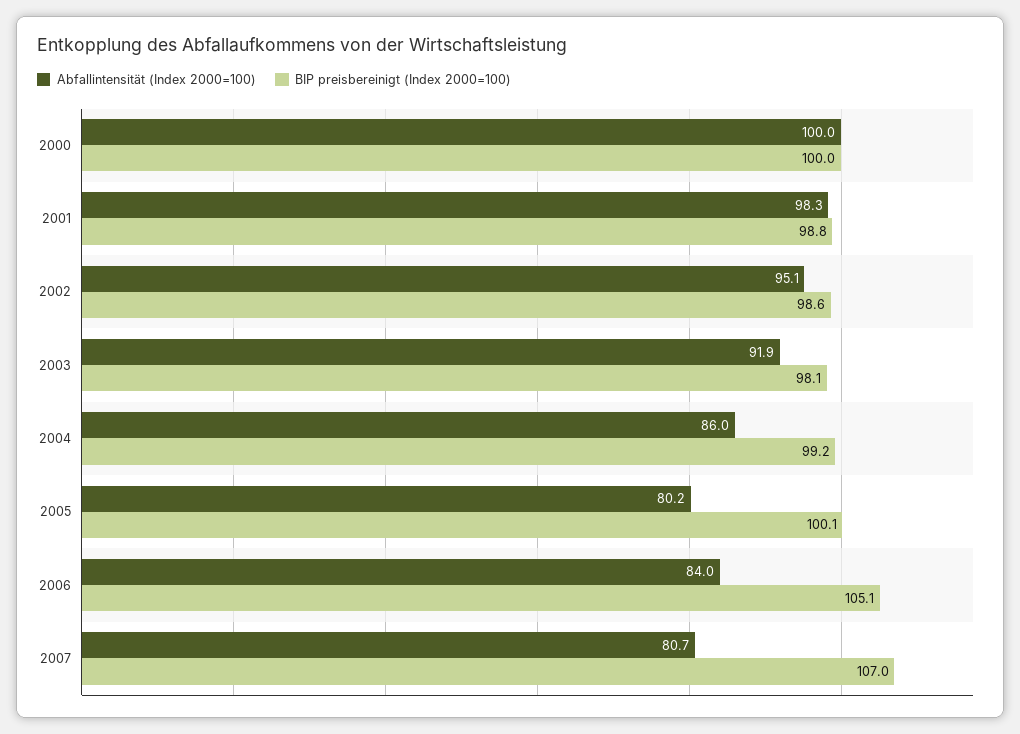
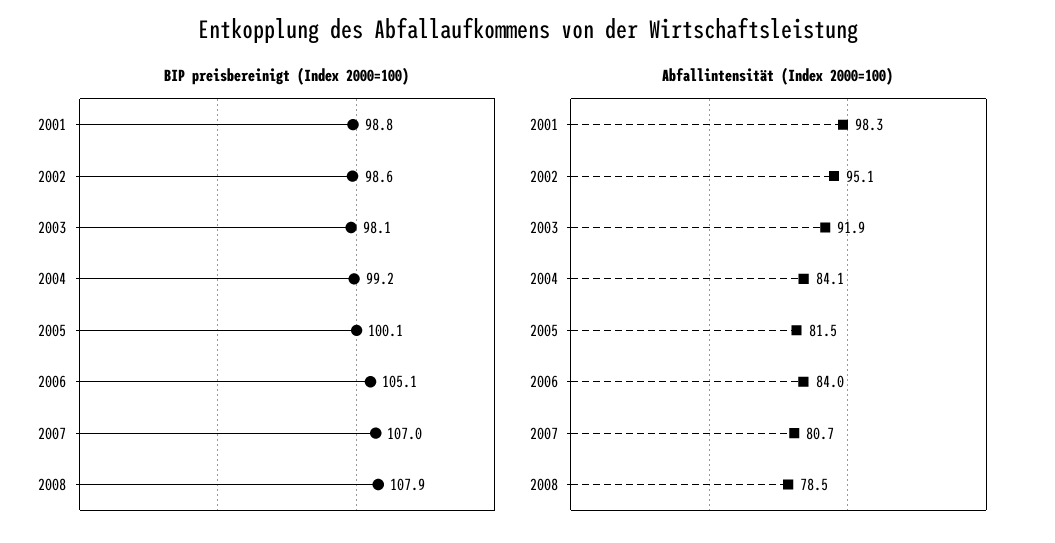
Abfallintensität (Index 2000=100), 2000: 100 -> none
BIP preisbereinigt (Index 2000=100), 2000: 100 -> none
Abfallintensität (Index 2000=100), 2004: 86 -> 84.1
Abfallintensität (Index 2000=100), 2005: 80.2 -> 81.5
BIP preisbereinigt (Index 2000=100), 2008: none -> 107.9
Abfallintensität (Index 2000=100), 2008: none -> 78.5

